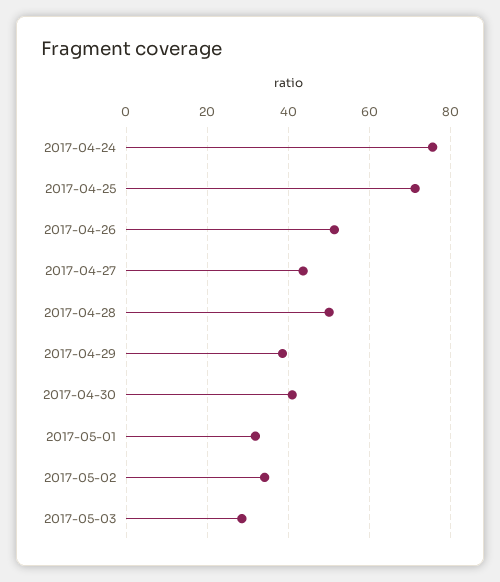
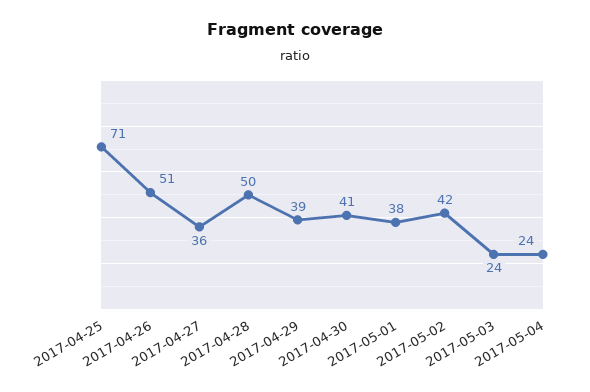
2017-04-24: 76 -> none
2017-04-27: 44 -> 36
2017-05-01: 32 -> 38
2017-05-02: 34 -> 42
2017-05-03: 28 -> 24
2017-05-04: none -> 24

